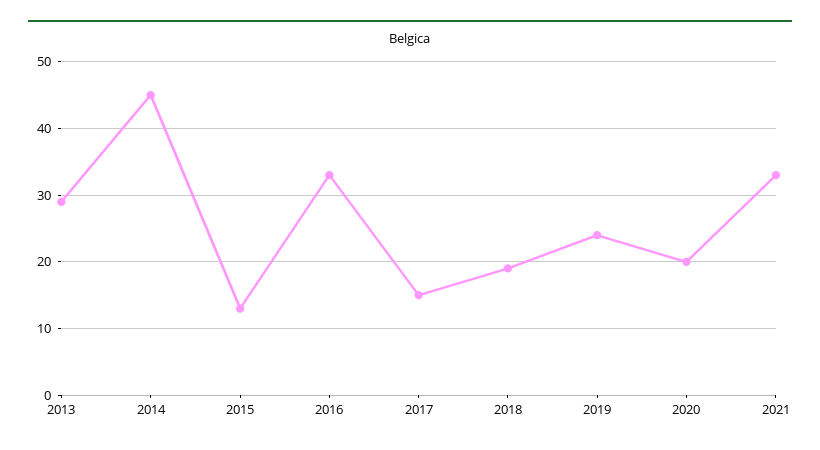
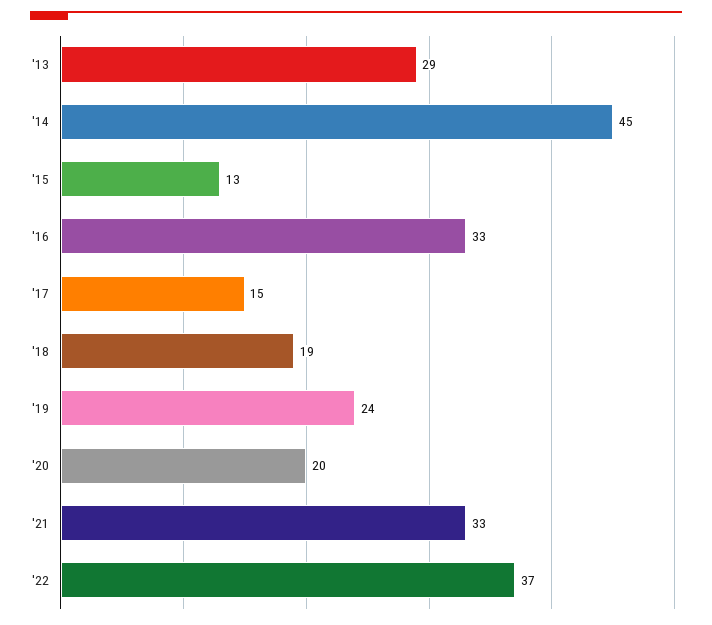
'22: none -> 37

